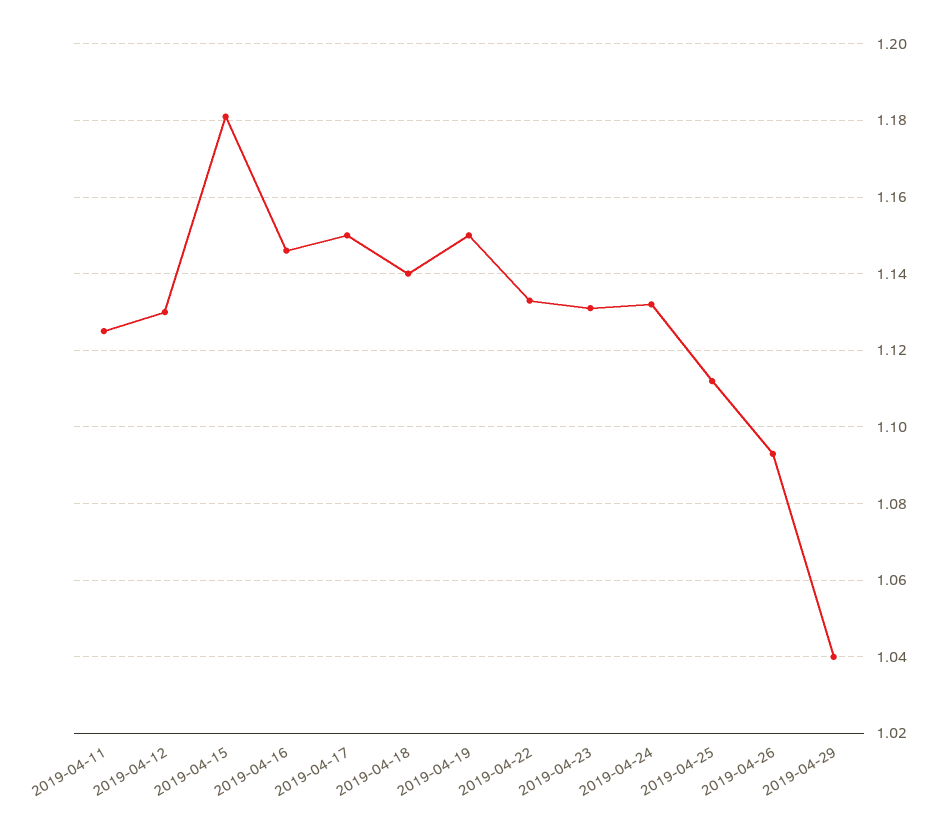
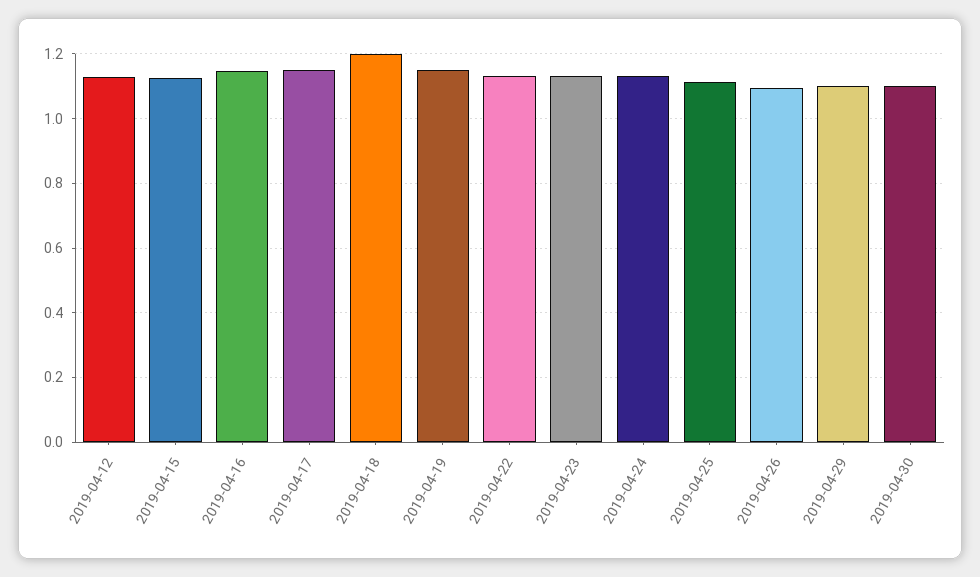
2019-04-11: 1.125 -> none
2019-04-15: 1.18 -> 1.12
2019-04-18: 1.14 -> 1.2
2019-04-29: 1.04 -> 1.1
2019-04-30: none -> 1.1

